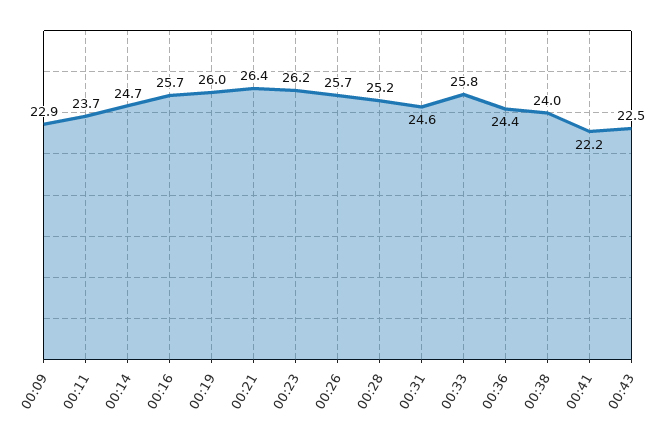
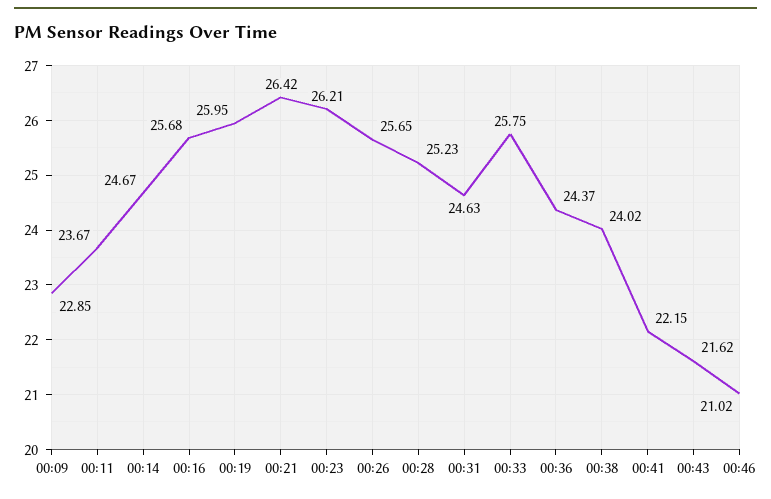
00:43: 22.5 -> 21.62
00:46: none -> 21.02

